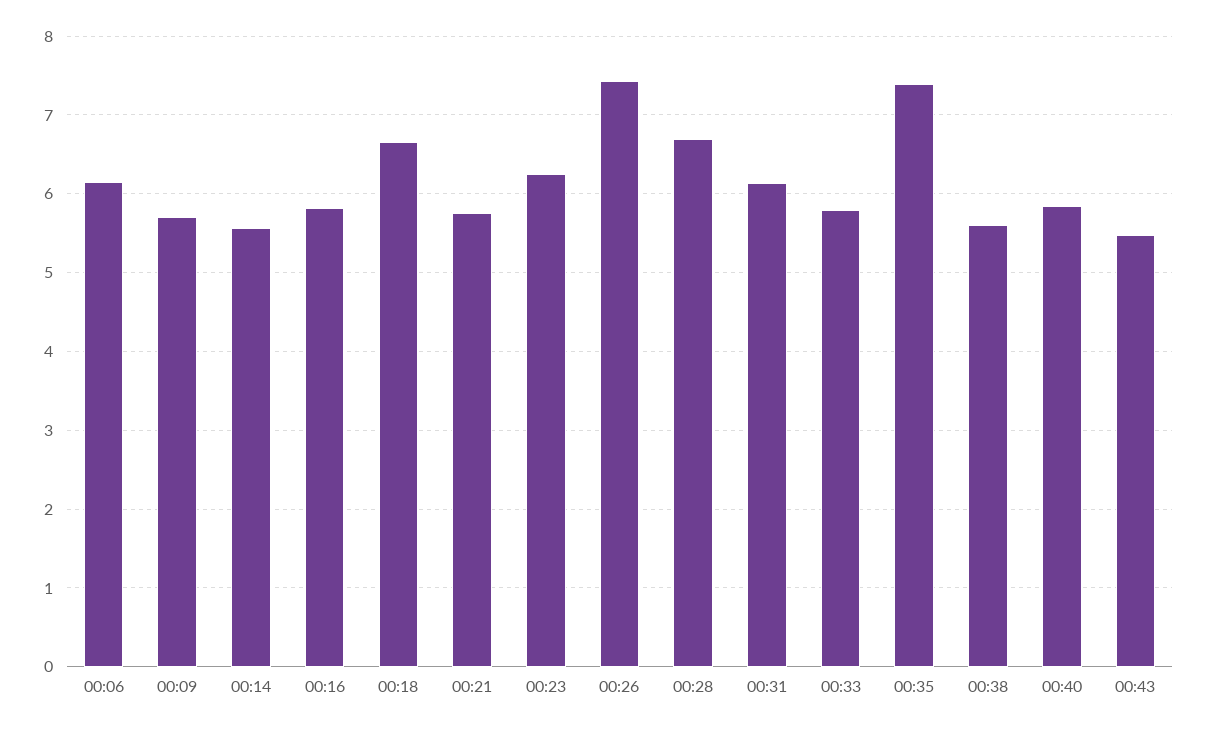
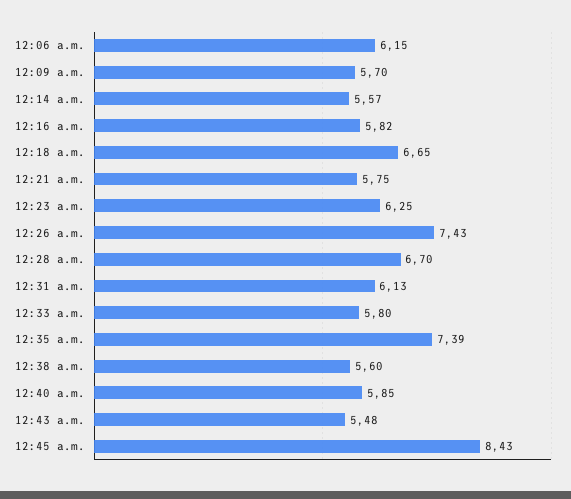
12:45 a.m.: none -> 8.43

